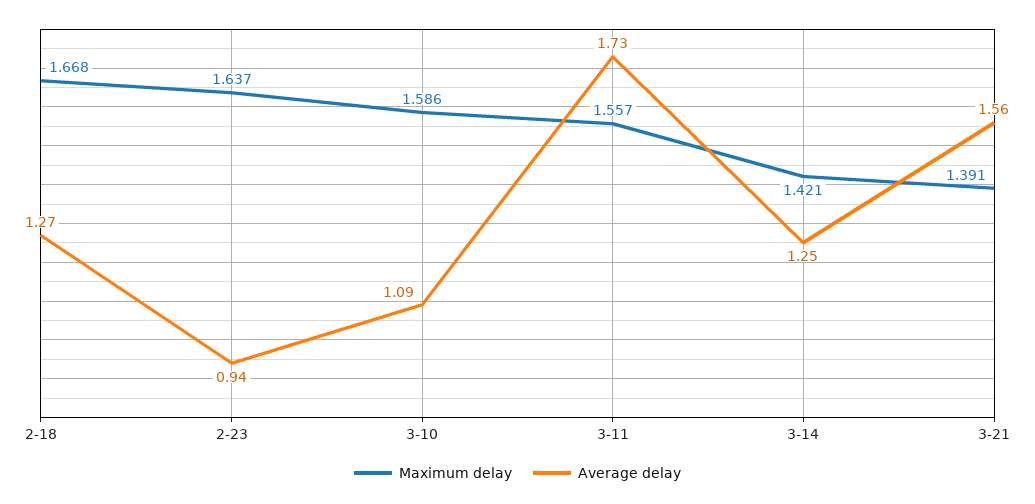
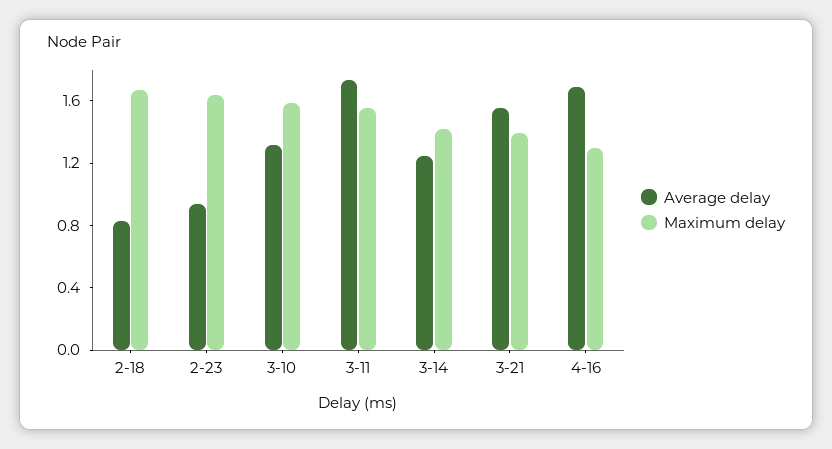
Average delay, 2-18: 1.27 -> 0.8
Average delay, 3-10: 1.09 -> 1.3
Average delay, 4-16: none -> 1.7
Maximum delay, 4-16: none -> 1.3

